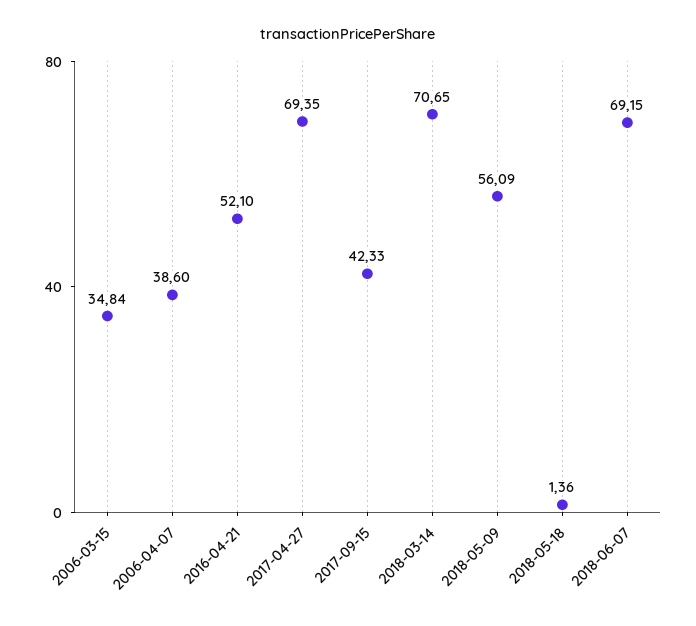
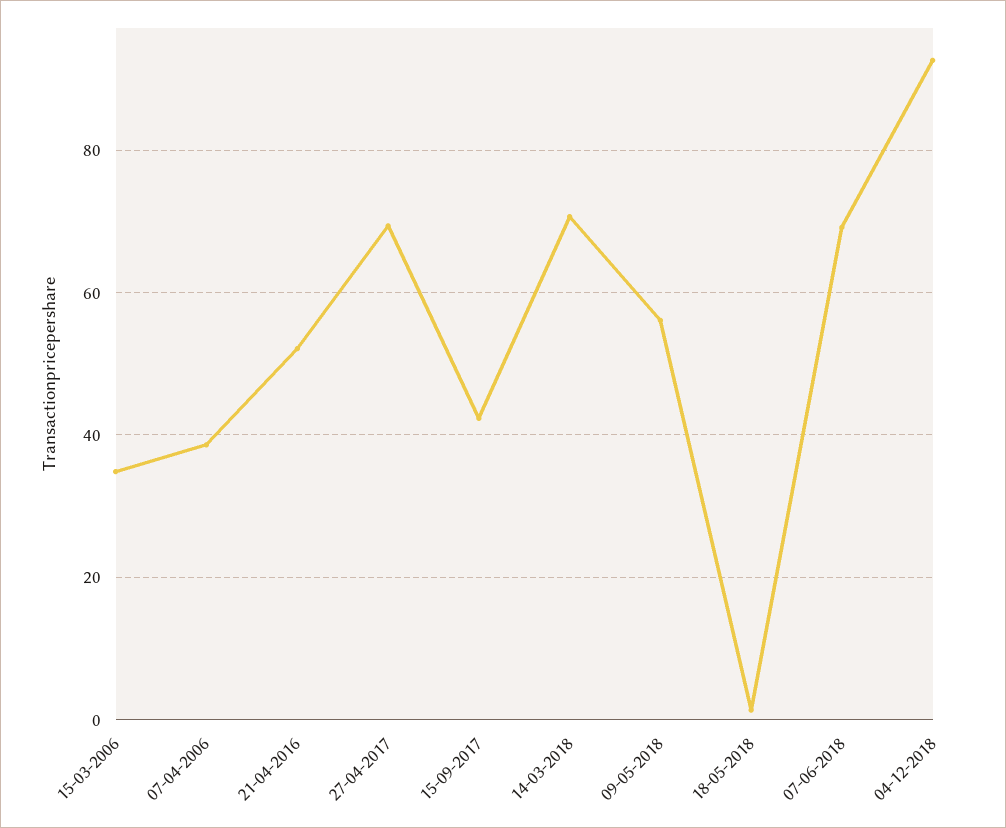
04-12-2018: none -> 92

